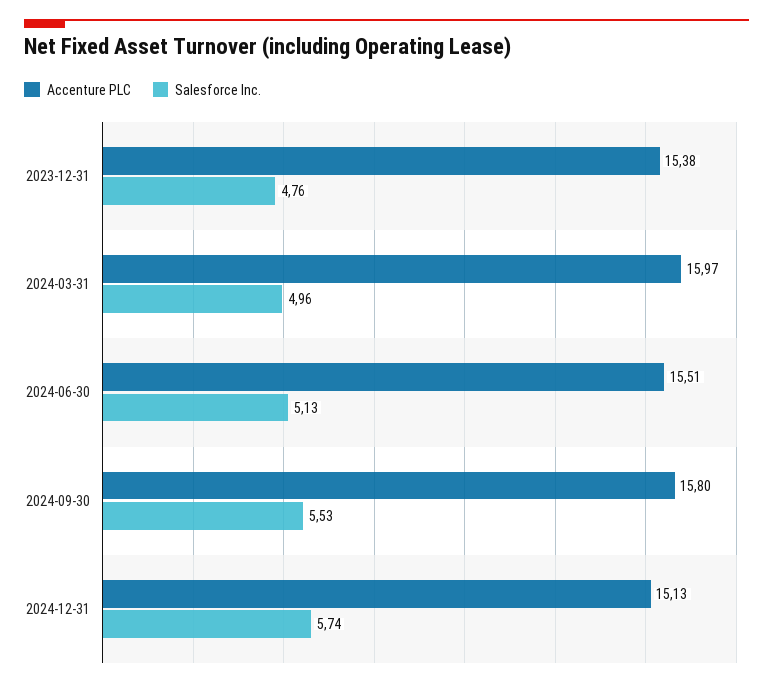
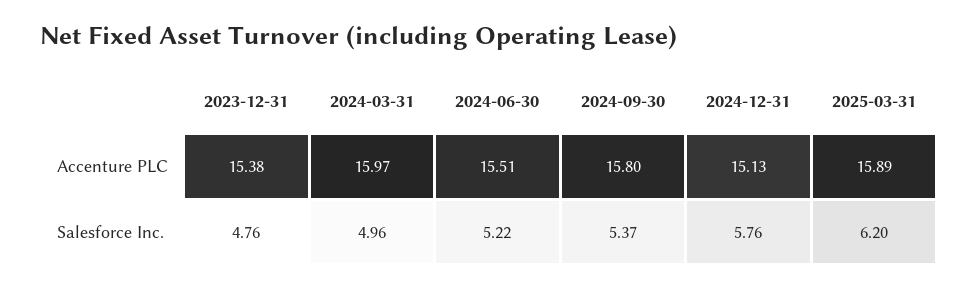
Salesforce Inc., 2024-06-30: 5.13 -> 5.22
Salesforce Inc., 2024-09-30: 5.53 -> 5.37
Salesforce Inc., 2024-12-31: 5.74 -> 5.76
Accenture PLC, 2025-03-31: none -> 15.89
Salesforce Inc., 2025-03-31: none -> 6.2

